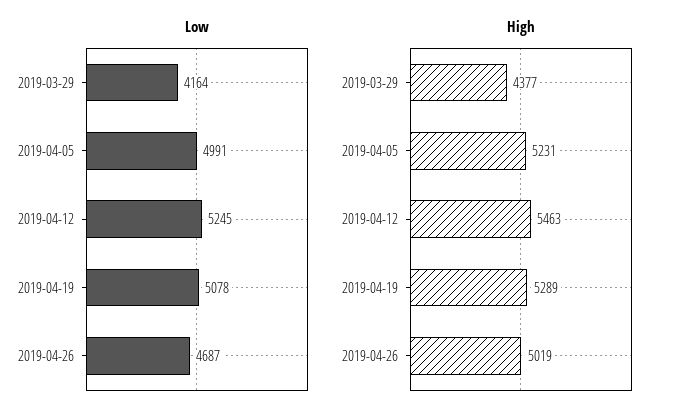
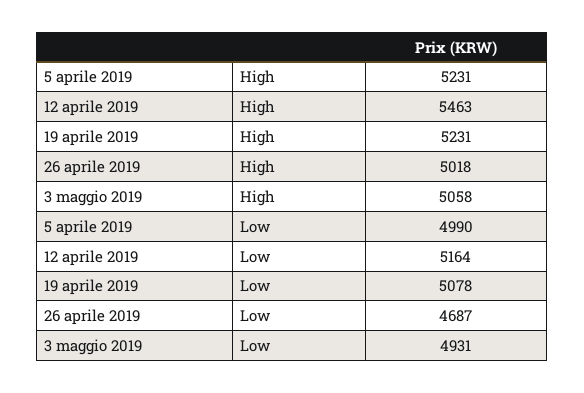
Low, 2019-03-29: 4164 -> none
Low, 2019-04-05: 4991 -> 4990
Low, 2019-04-12: 5245 -> 5164
High, 2019-03-29: 4377 -> none
High, 2019-04-19: 5289 -> 5231
High, 2019-04-26: 5019 -> 5018
High, 3 maggio 2019: none -> 5058
Low, 3 maggio 2019: none -> 4931

